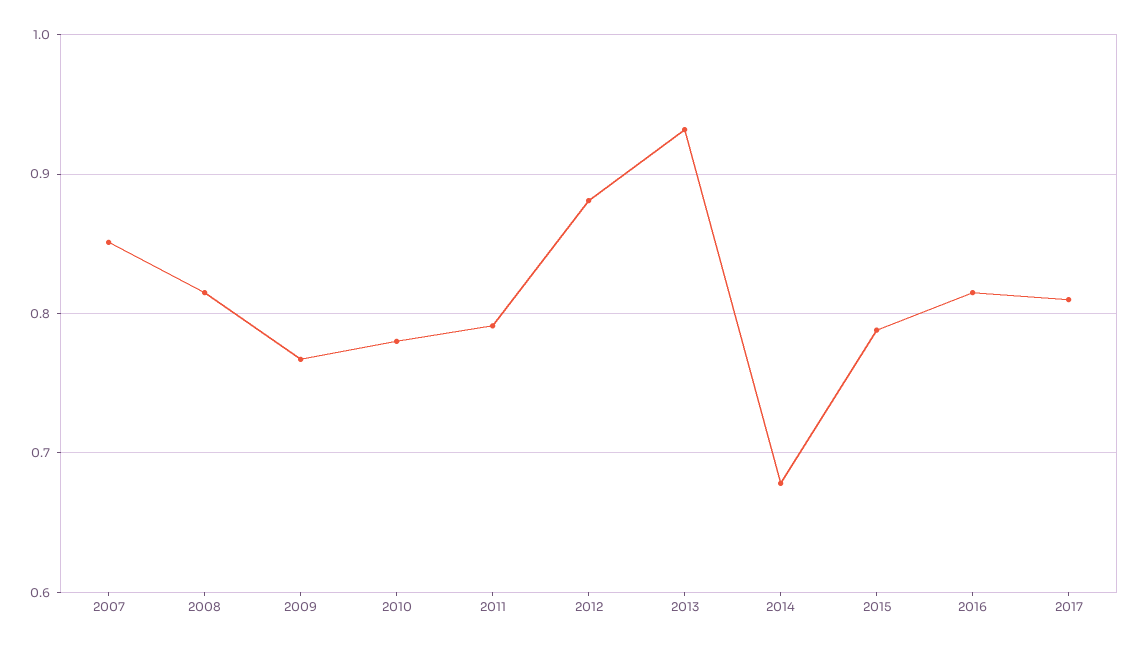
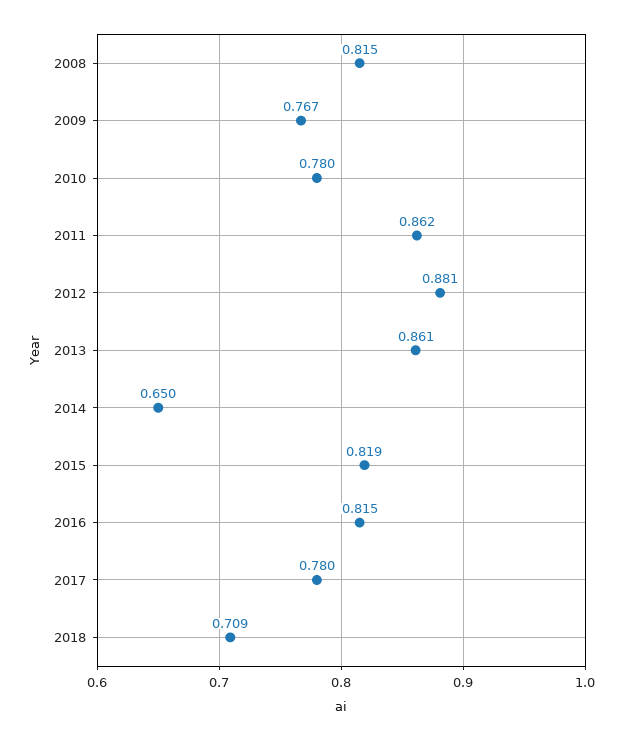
2007: 0.85 -> none
2011: 0.79 -> 0.862
2013: 0.93 -> 0.861
2014: 0.68 -> 0.65
2015: 0.79 -> 0.819
2017: 0.81 -> 0.78
2018: none -> 0.709

